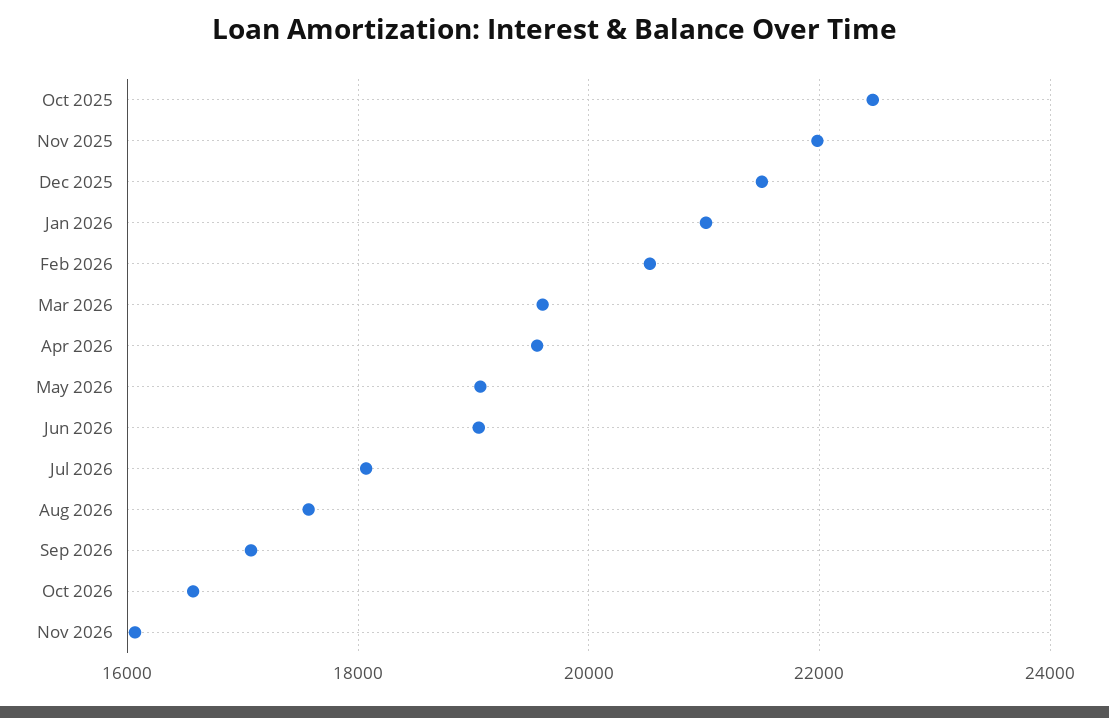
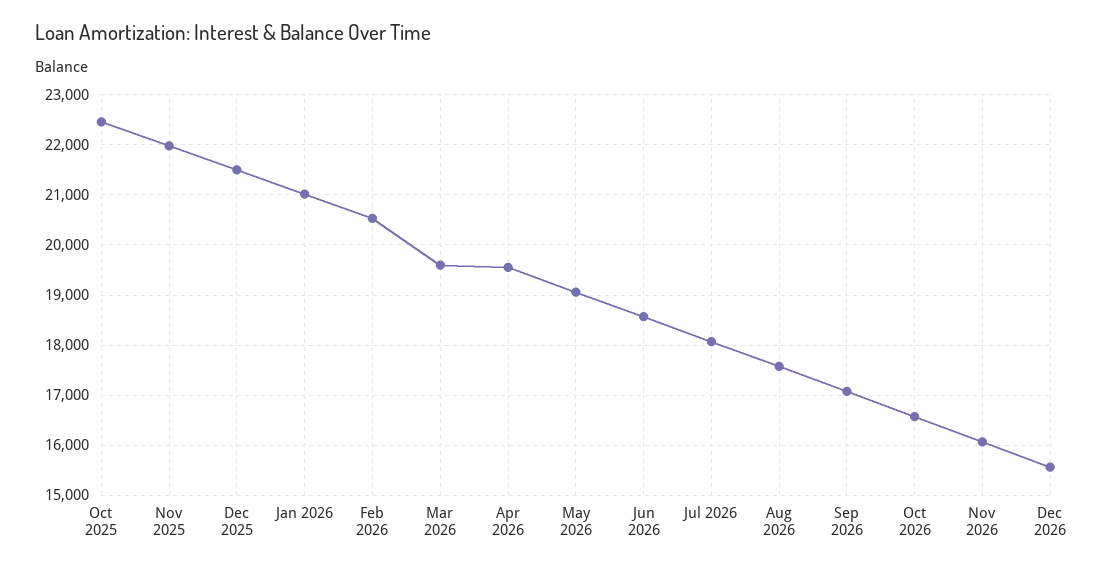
Jun 2026: 19000 -> 18600
Dec 2026: none -> 15600

